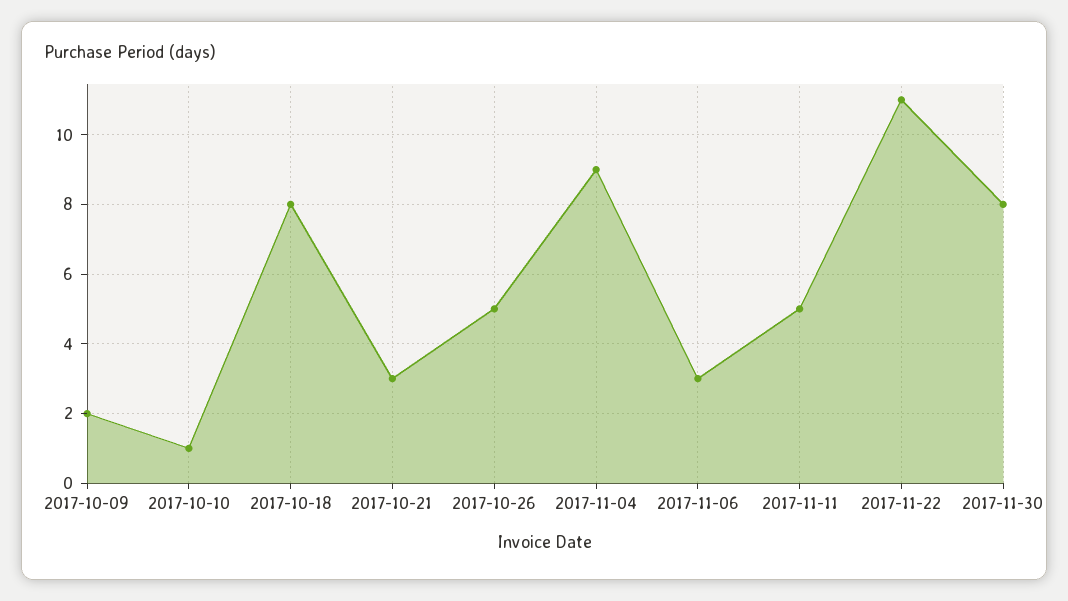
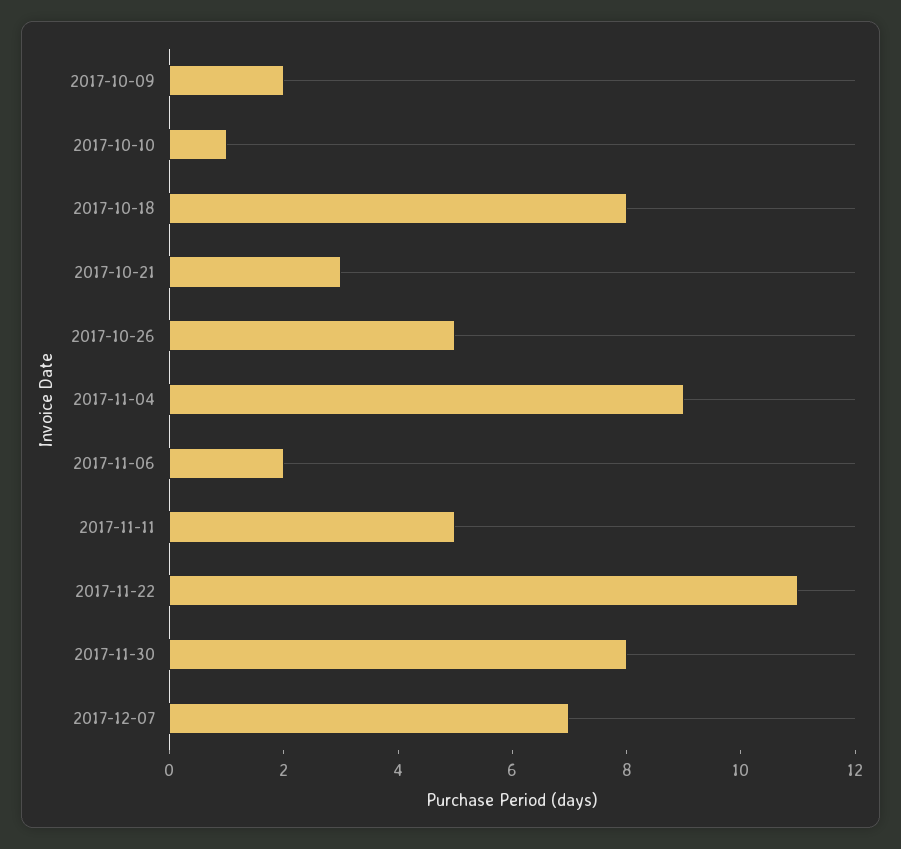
2017-11-06: 3 -> 2
2017-12-07: none -> 7

